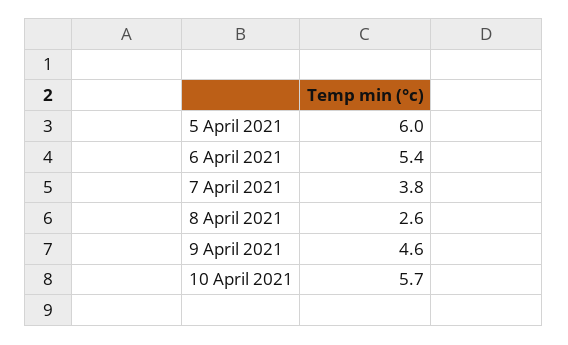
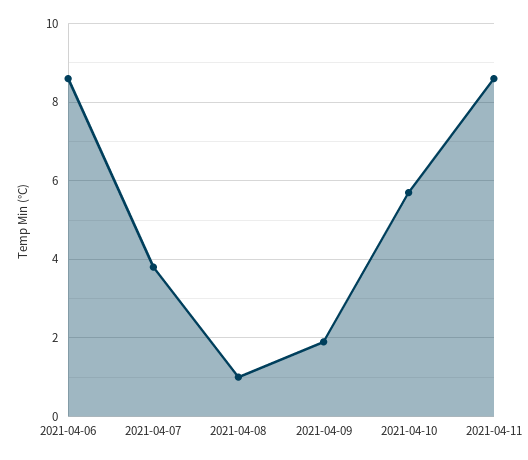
5 April 2021: 6 -> none
6 April 2021: 5.4 -> 8.5
8 April 2021: 2.6 -> 1
9 April 2021: 4.6 -> 2
2021-04-11: none -> 8.5

